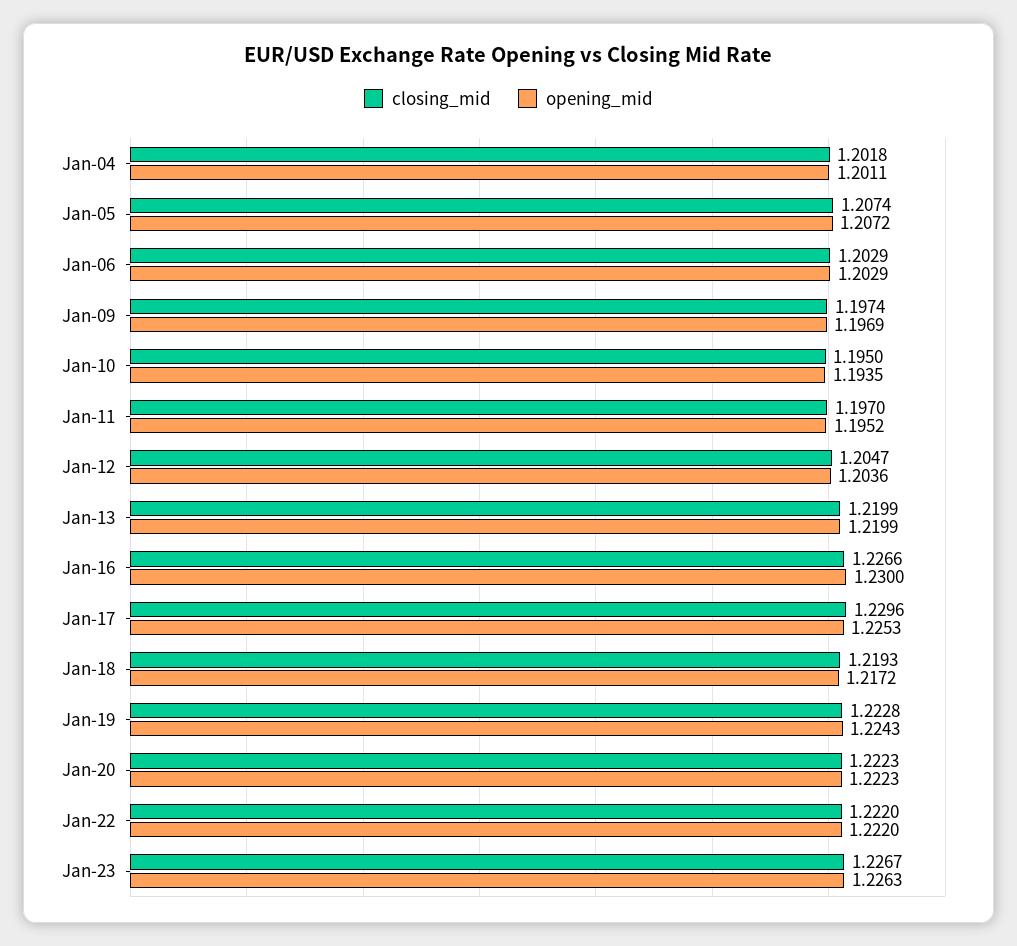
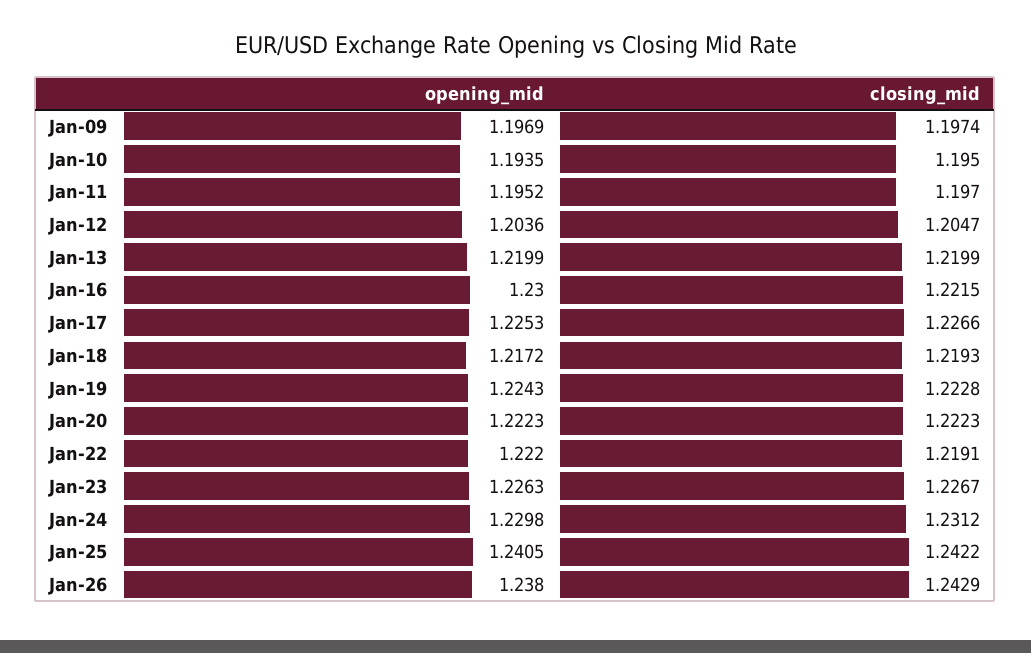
closing_mid, Jan-04: 1.2018 -> none
opening_mid, Jan-04: 1.2011 -> none
closing_mid, Jan-05: 1.2074 -> none
opening_mid, Jan-05: 1.2072 -> none
closing_mid, Jan-06: 1.2029 -> none
opening_mid, Jan-06: 1.2029 -> none
closing_mid, Jan-16: 1.2266 -> 1.2215
closing_mid, Jan-17: 1.2296 -> 1.2266
closing_mid, Jan-22: 1.222 -> 1.2191
opening_mid, Jan-24: none -> 1.2298
closing_mid, Jan-24: none -> 1.2312
opening_mid, Jan-25: none -> 1.2405
closing_mid, Jan-25: none -> 1.2422
opening_mid, Jan-26: none -> 1.238
closing_mid, Jan-26: none -> 1.2429

